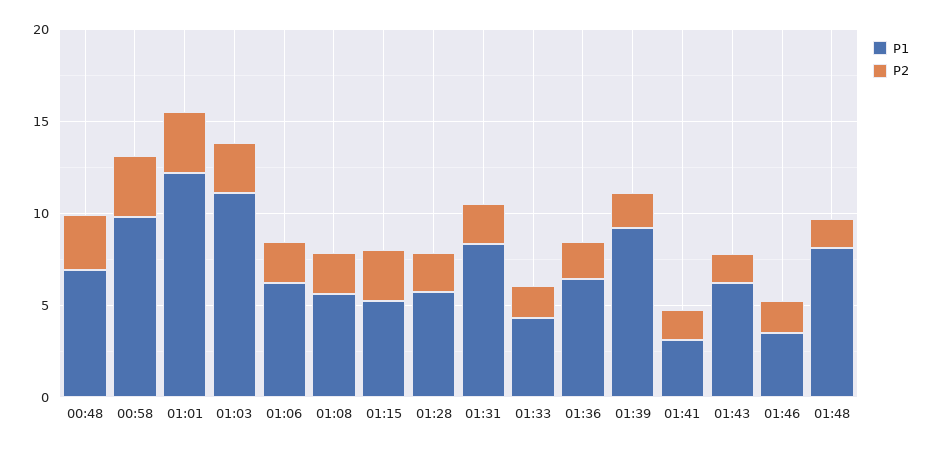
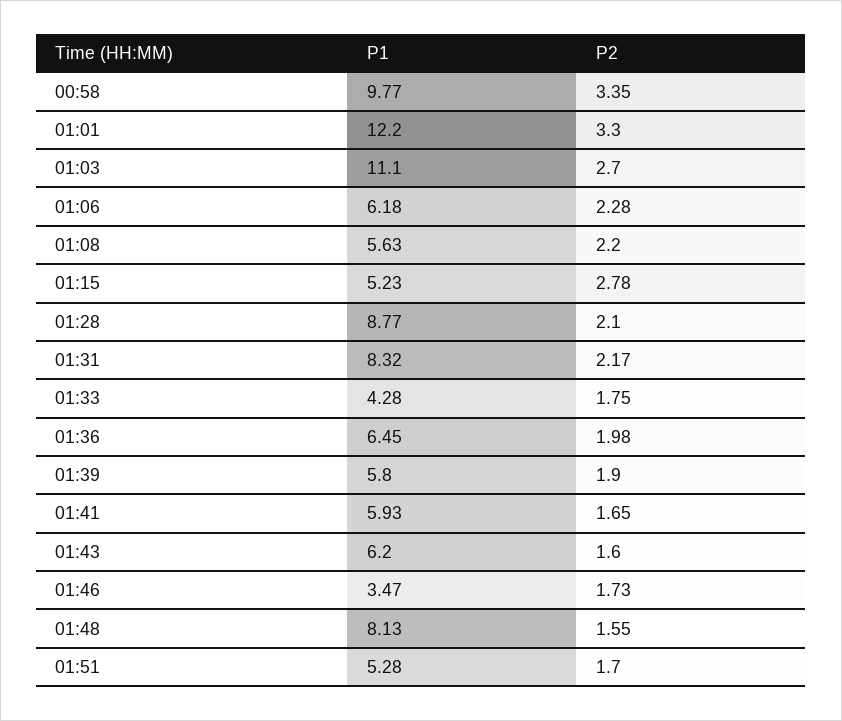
P1, 00:48: 7 -> none
P2, 00:48: 3 -> none
P1, 01:28: 6 -> 8.77
P1, 01:39: 9 -> 5.8
P1, 01:41: 3 -> 5.93
P1, 01:51: none -> 5.28
P2, 01:51: none -> 1.7

